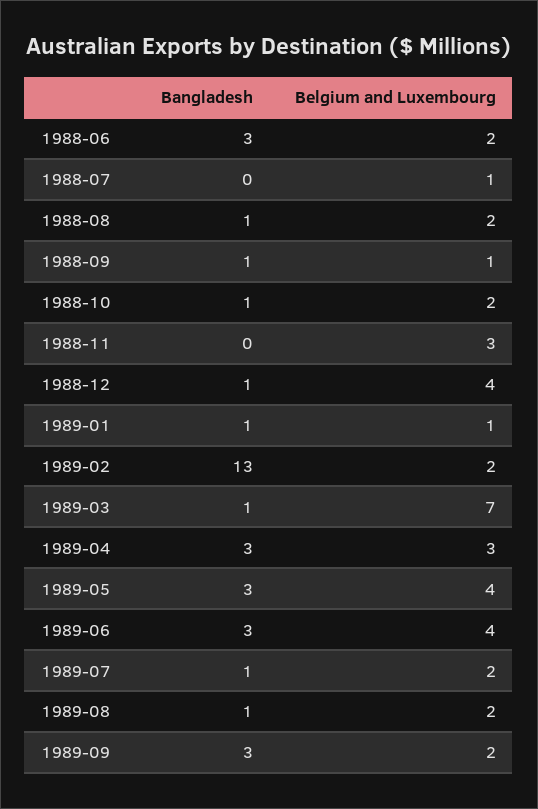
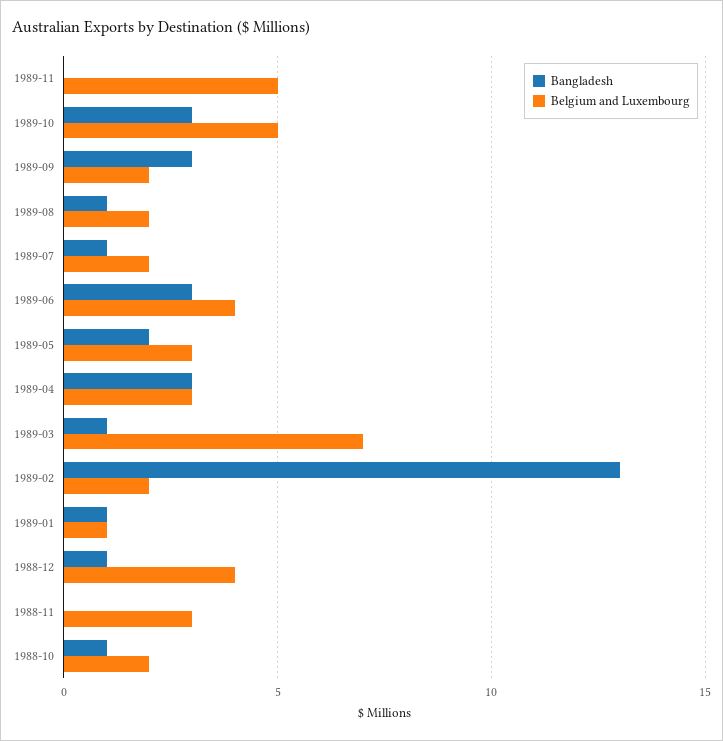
Bangladesh, 1988-06: 3 -> none
Belgium and Luxembourg, 1988-06: 2 -> none
Bangladesh, 1988-07: 0 -> none
Belgium and Luxembourg, 1988-07: 1 -> none
Bangladesh, 1988-08: 1 -> none
Belgium and Luxembourg, 1988-08: 2 -> none
Bangladesh, 1988-09: 1 -> none
Belgium and Luxembourg, 1988-09: 1 -> none
Bangladesh, 1989-05: 3 -> 2
Belgium and Luxembourg, 1989-05: 4 -> 3
Bangladesh, 1989-11: none -> 0
Belgium and Luxembourg, 1989-11: none -> 5
Bangladesh, 1989-10: none -> 3
Belgium and Luxembourg, 1989-10: none -> 5

